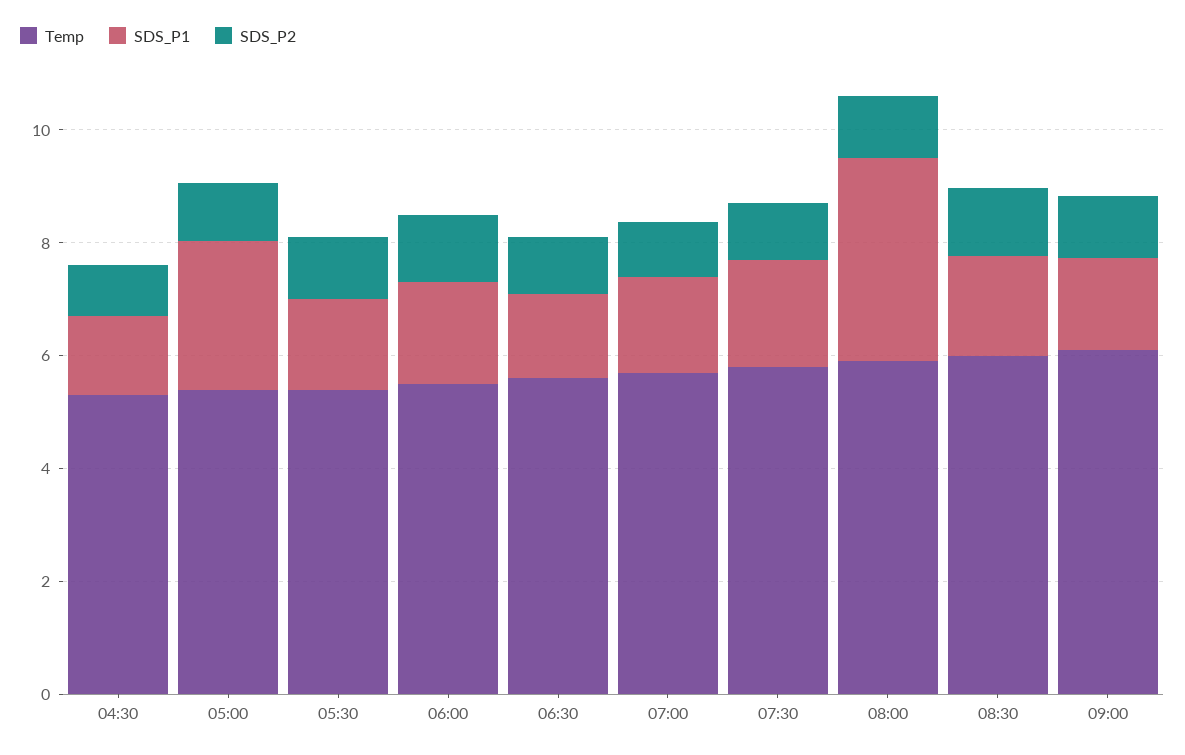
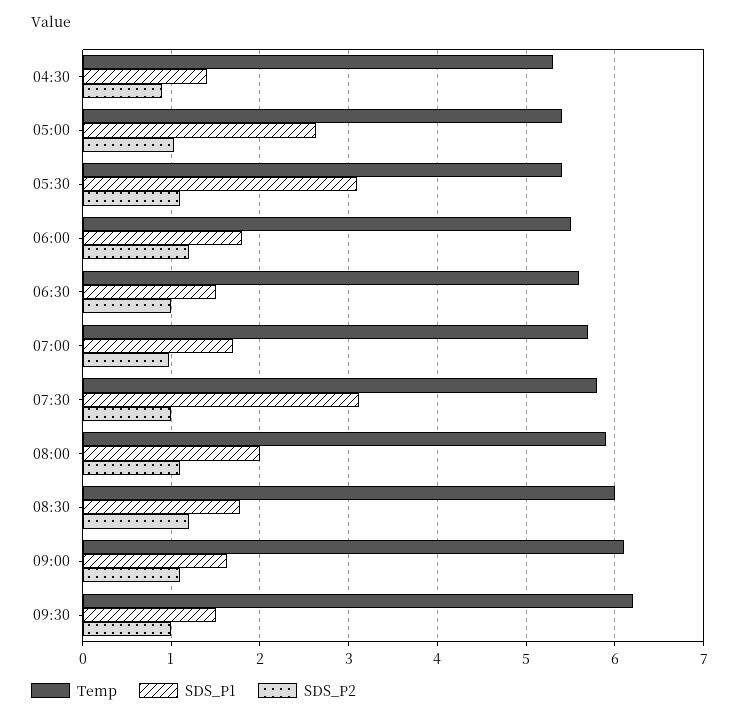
SDS_P1, 05:30: 1.5 -> 3.1
SDS_P1, 07:30: 2 -> 3.1
SDS_P1, 08:00: 3.5 -> 2
Temp, 09:30: none -> 6.2
SDS_P1, 09:30: none -> 1.5
SDS_P2, 09:30: none -> 1

